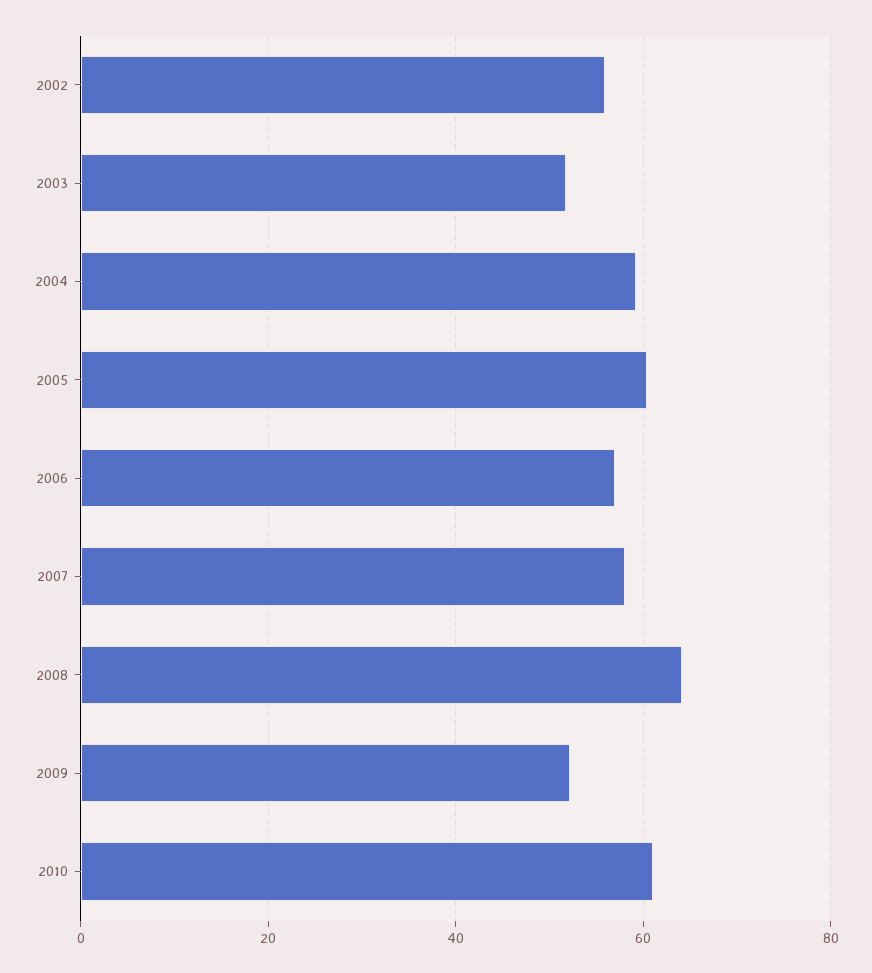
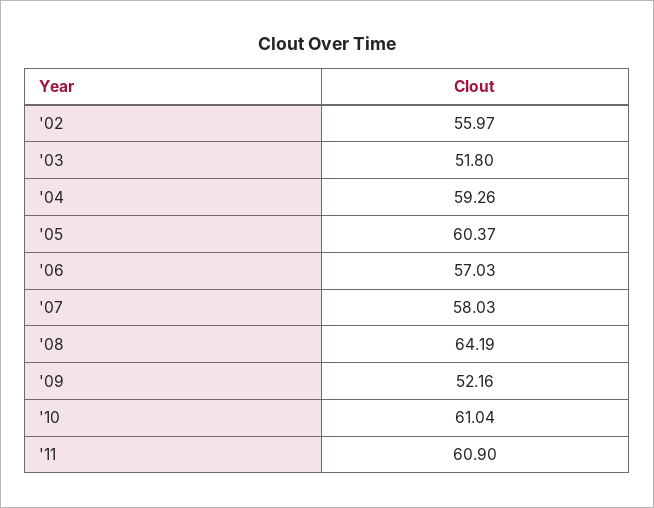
'11: none -> 60.9

